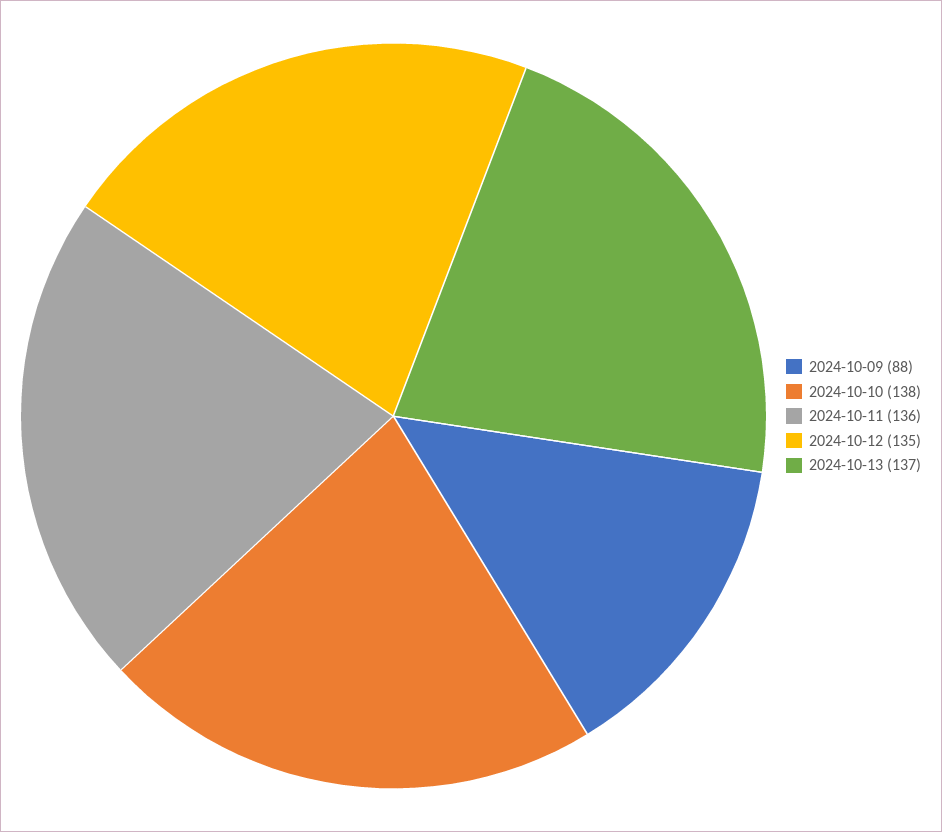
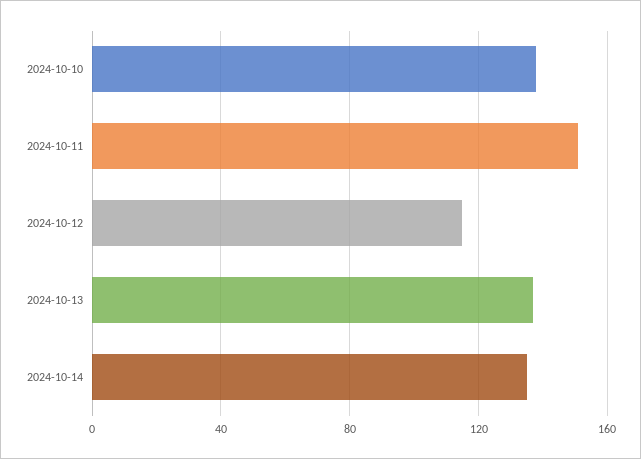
2024-10-09: 88 -> none
2024-10-11: 136 -> 150
2024-10-12: 135 -> 115
2024-10-14: none -> 135

